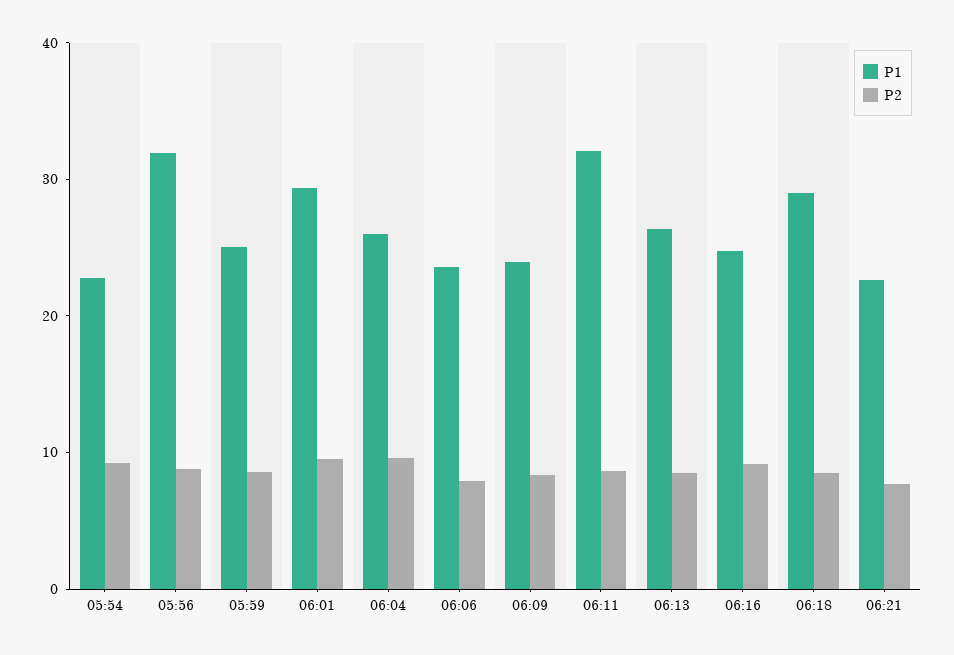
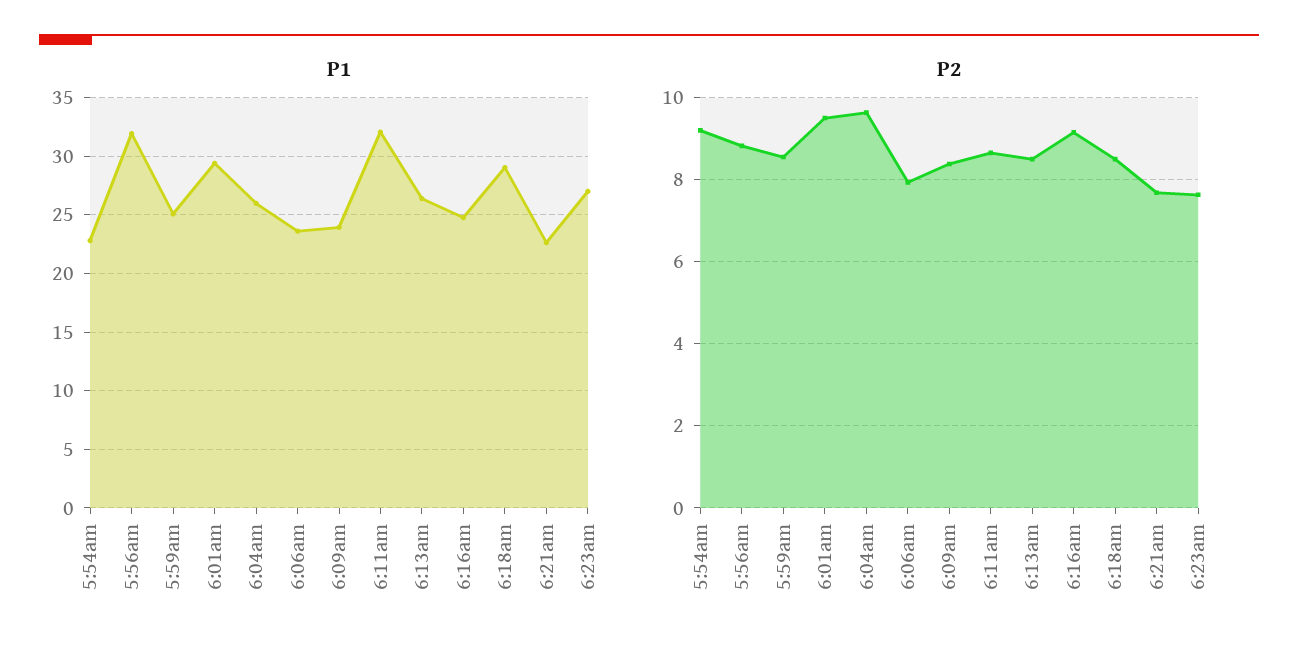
P1, 6:23am: none -> 27
P2, 6:23am: none -> 7.6

